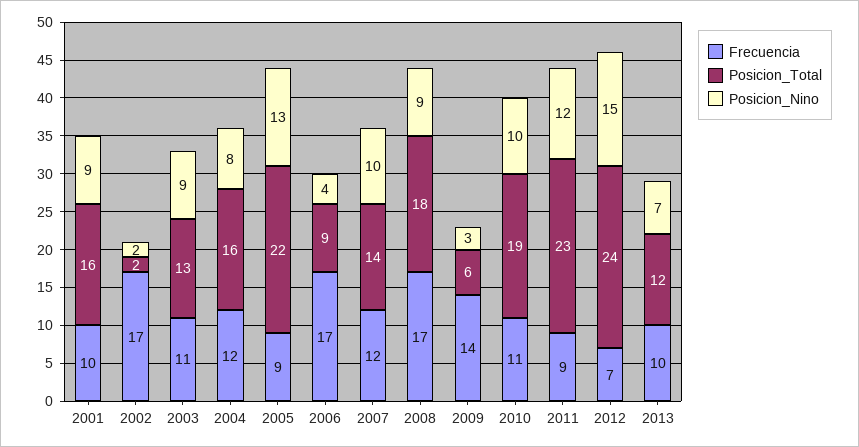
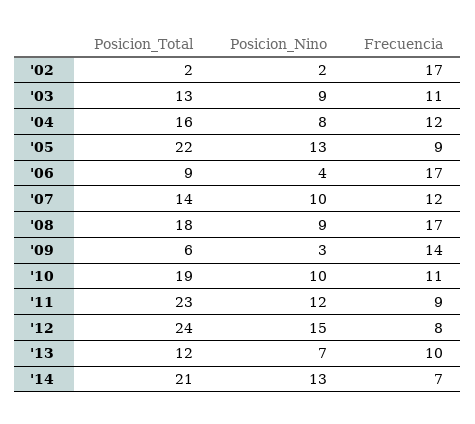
Frecuencia, 2001: 10 -> none
Posicion_Total, 2001: 16 -> none
Posicion_Nino, 2001: 9 -> none
Frecuencia, 2012: 7 -> 8
Posicion_Total, '14: none -> 21
Posicion_Nino, '14: none -> 13
Frecuencia, '14: none -> 7

